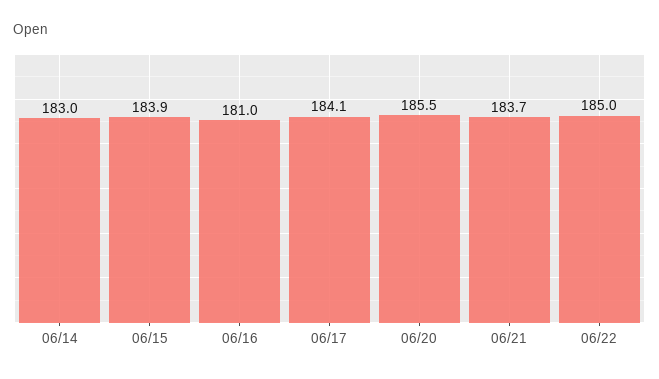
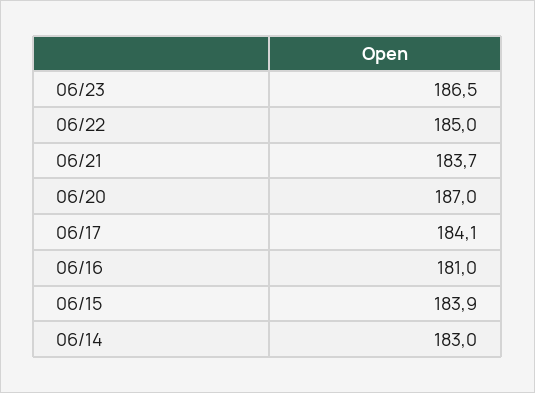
06/20: 185.5 -> 187
06/23: none -> 186.5

